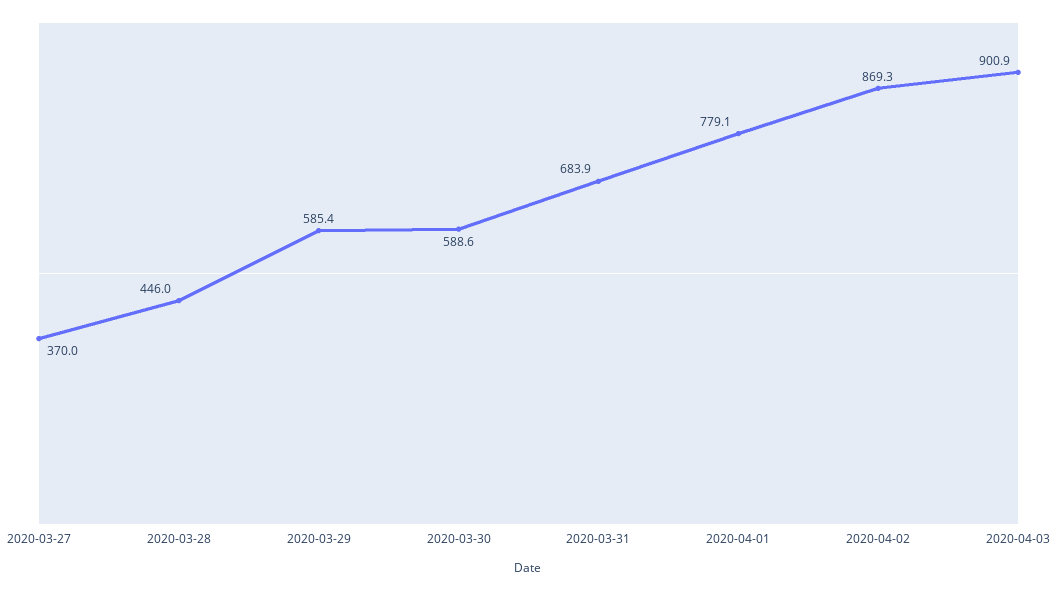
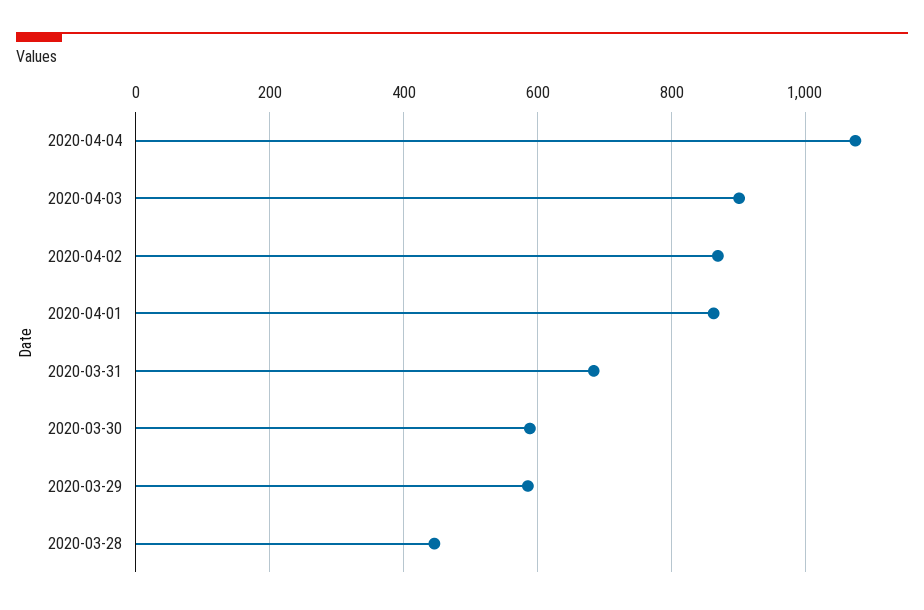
2020-03-27: 370 -> none
2020-04-01: 779.1 -> 860
2020-04-04: none -> 1080

